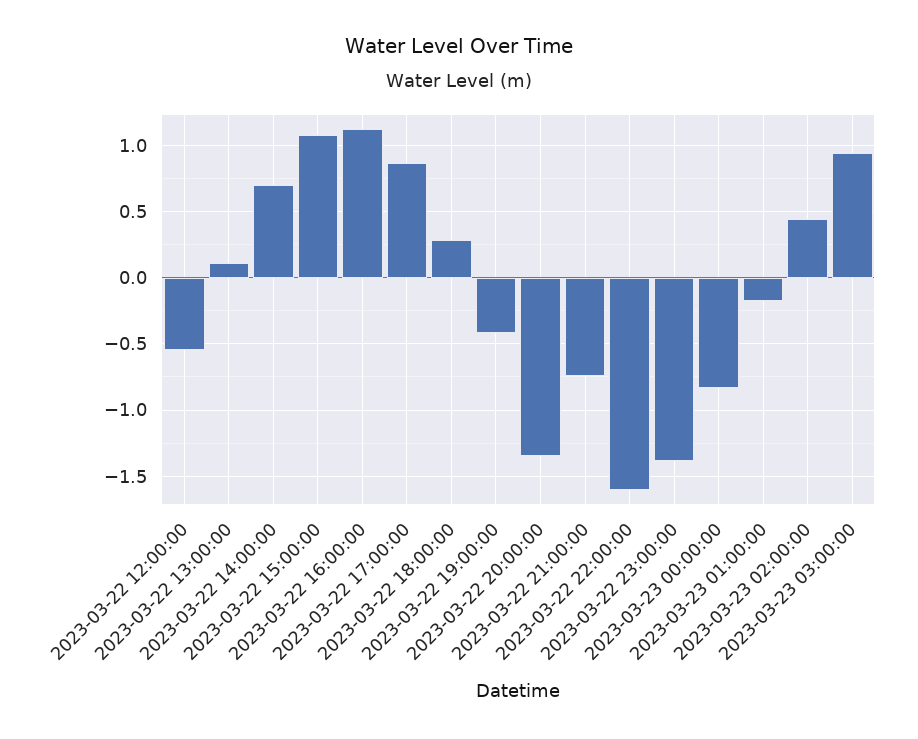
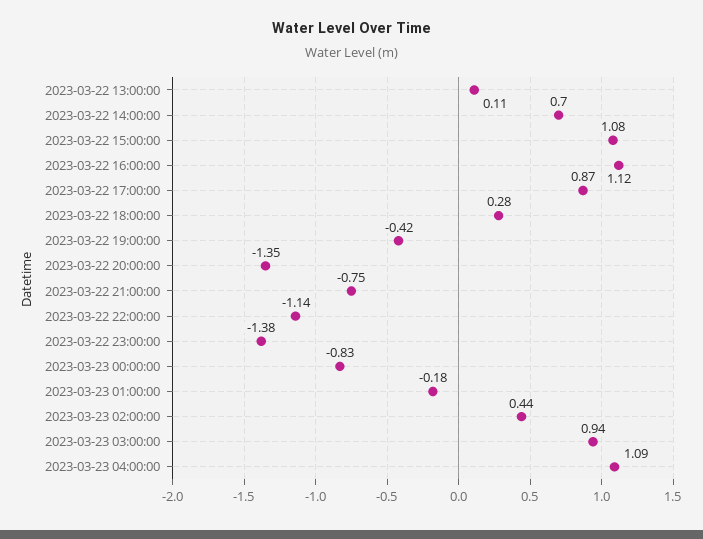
2023-03-22 12:00:00: -0.55 -> none
2023-03-22 22:00:00: -1.6 -> -1.14
2023-03-23 04:00:00: none -> 1.09

